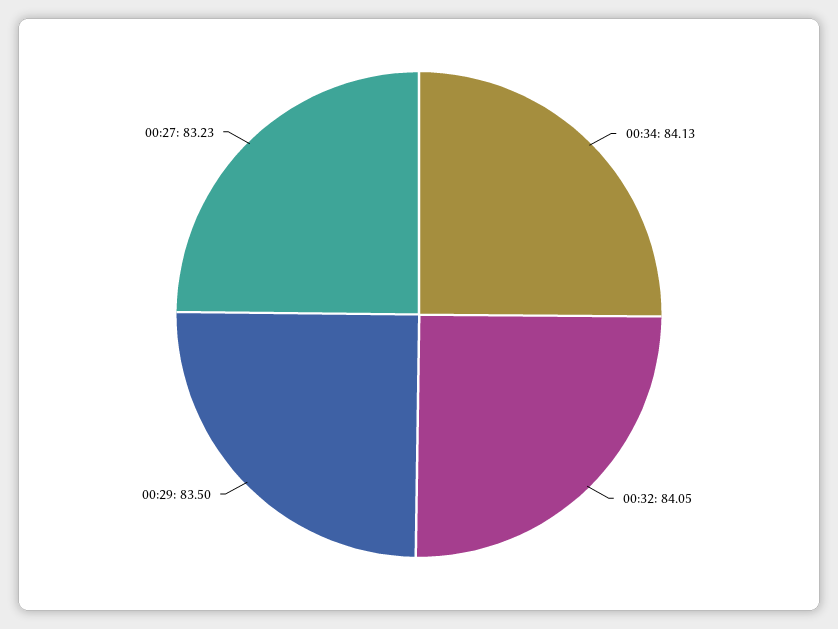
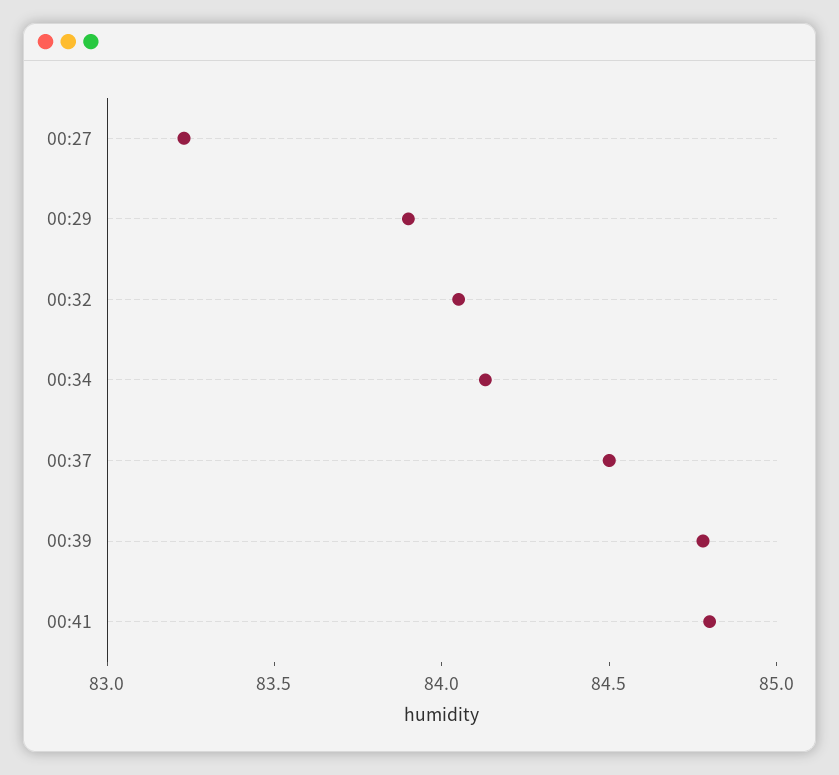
00:29: 83.5 -> 83.9
00:37: none -> 84.5
00:39: none -> 84.8
00:41: none -> 84.8

